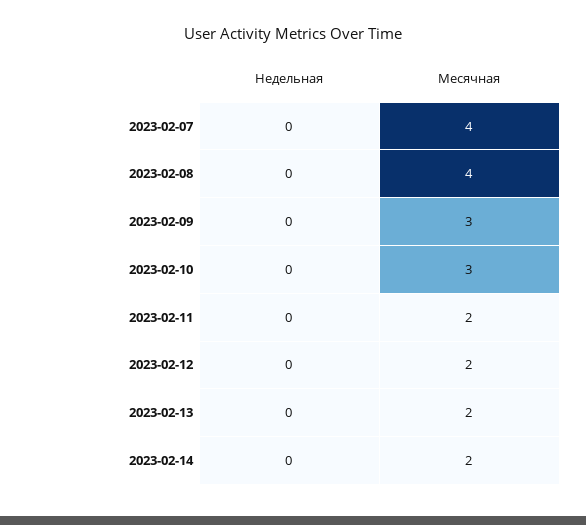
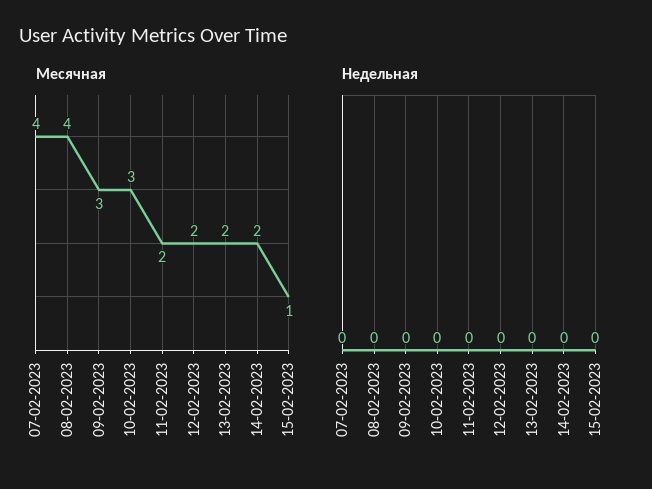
Месячная, 15-02-2023: none -> 1
Недельная, 15-02-2023: none -> 0

